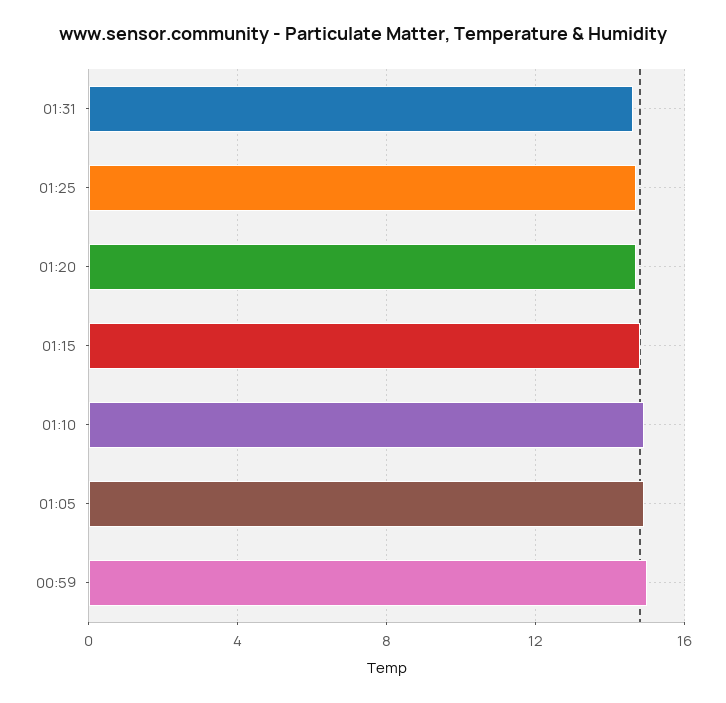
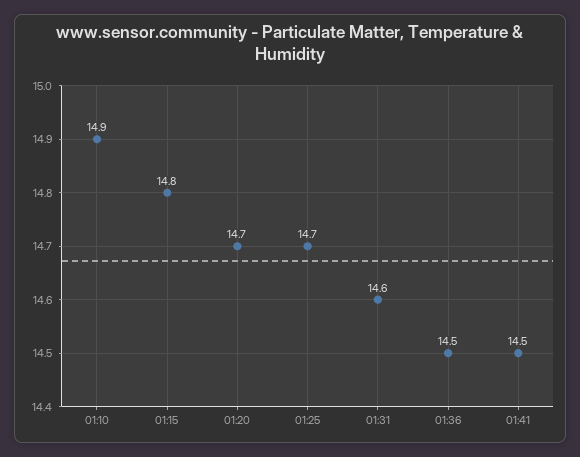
01:05: 15 -> none
00:59: 15 -> none
01:36: none -> 14.5
01:41: none -> 14.5

